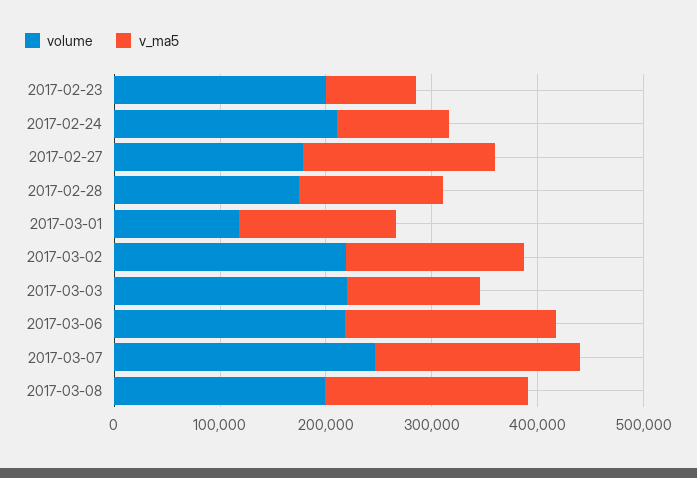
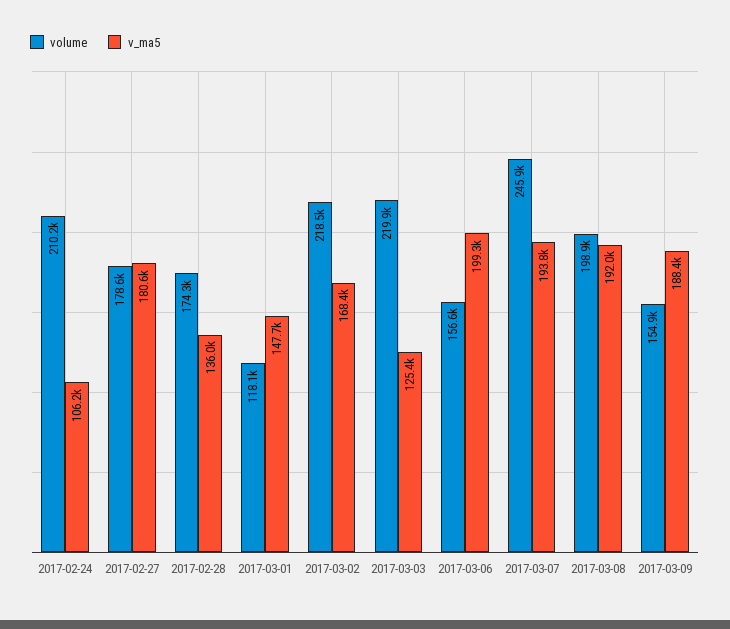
volume, 2017-02-23: 200000 -> none
v_ma5, 2017-02-23: 80000 -> none
volume, 2017-03-06: 220000 -> 156600
volume, 2017-03-09: none -> 154900
v_ma5, 2017-03-09: none -> 188400

